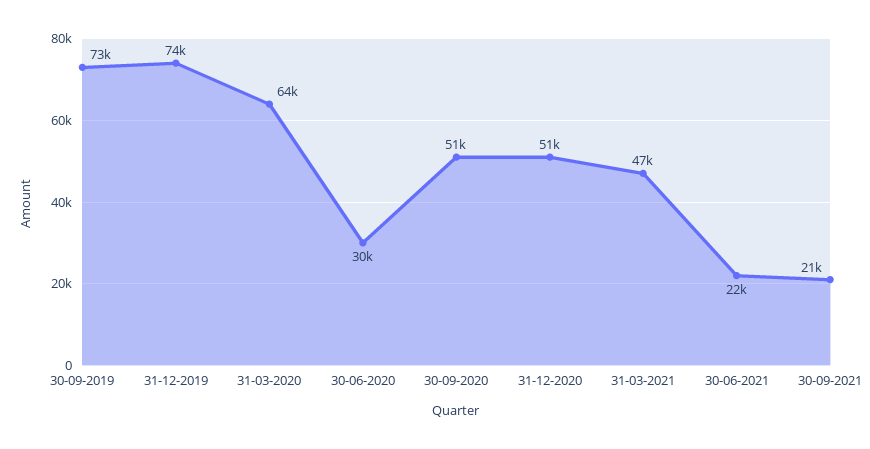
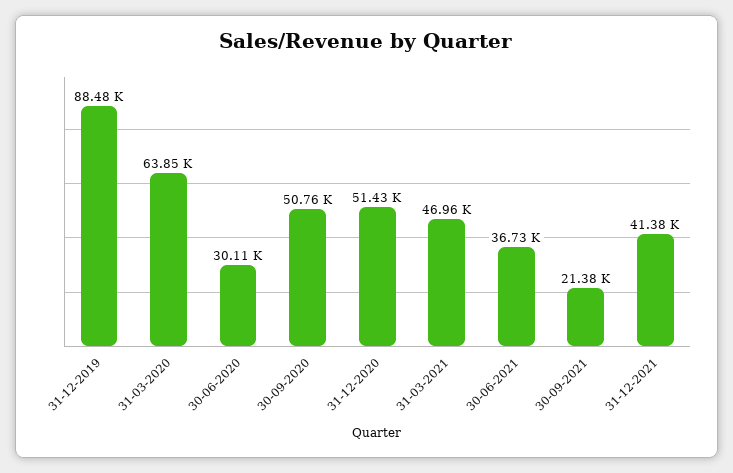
30-09-2019: 73000 -> none
31-12-2019: 74000 -> 88480
30-06-2021: 22000 -> 36730
31-12-2021: none -> 41380

